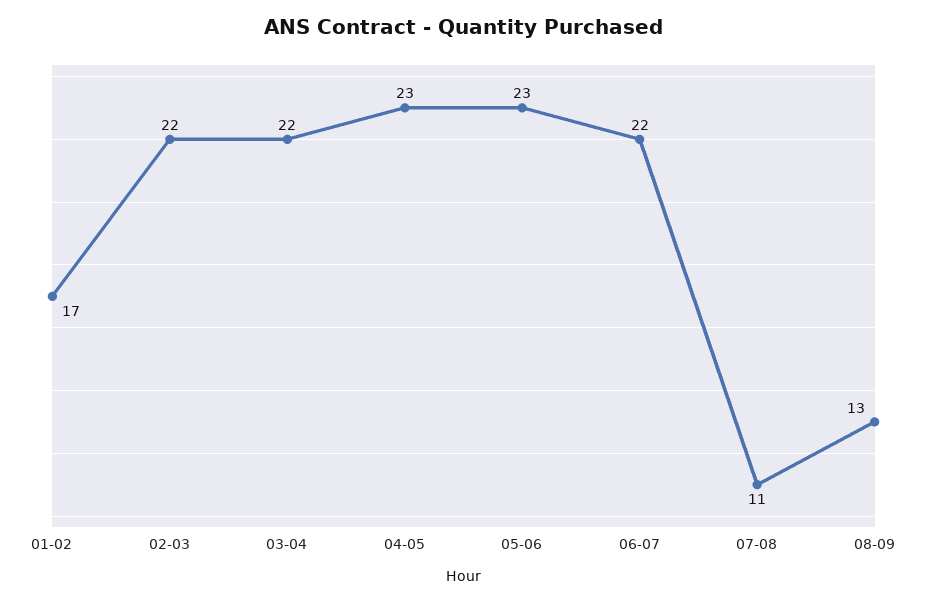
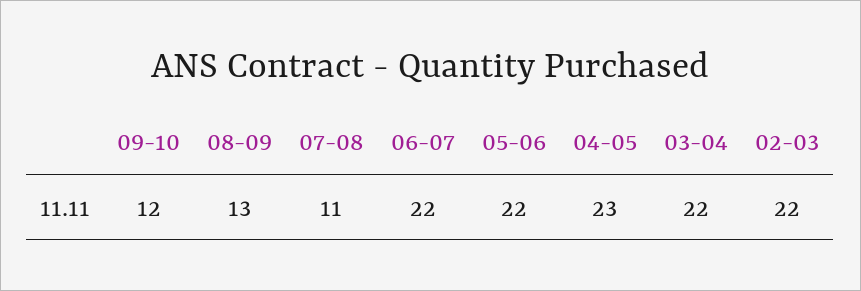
01-02: 17 -> none
05-06: 23 -> 22
09-10: none -> 12

